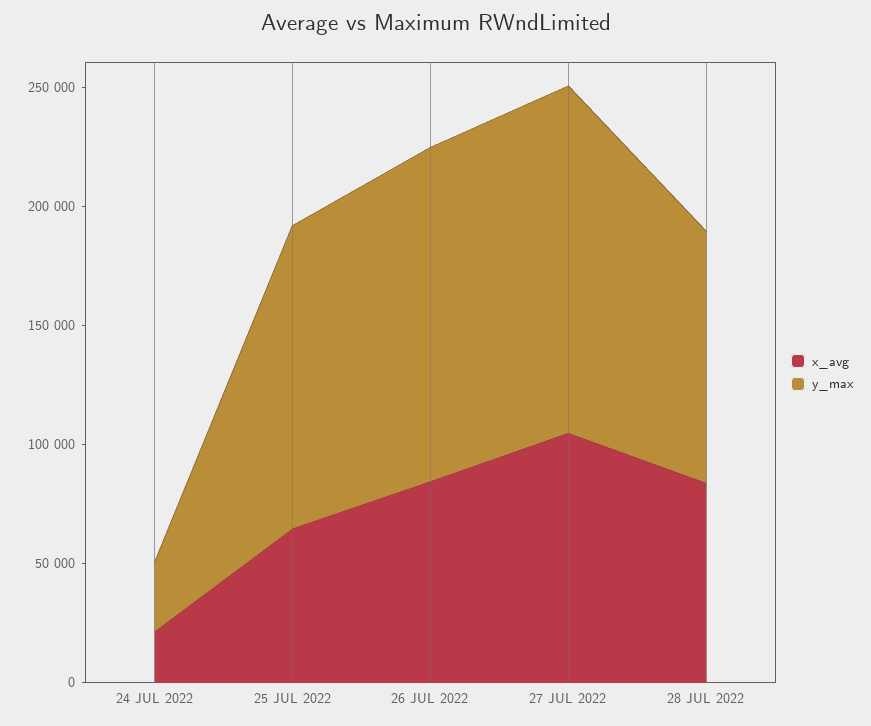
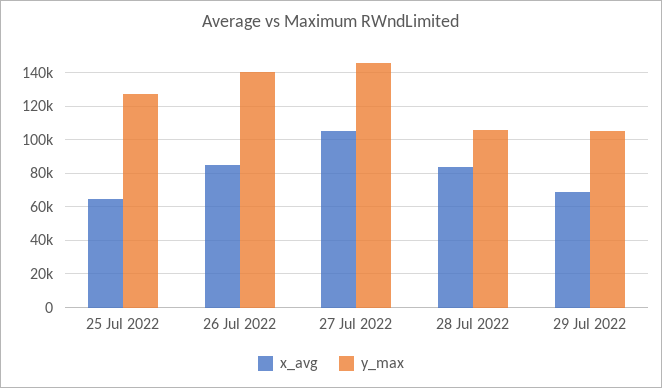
x_avg, 24 JUL 2022: 20000 -> none
y_max, 24 JUL 2022: 30000 -> none
x_avg, 29 Jul 2022: none -> 70000
y_max, 29 Jul 2022: none -> 105000

